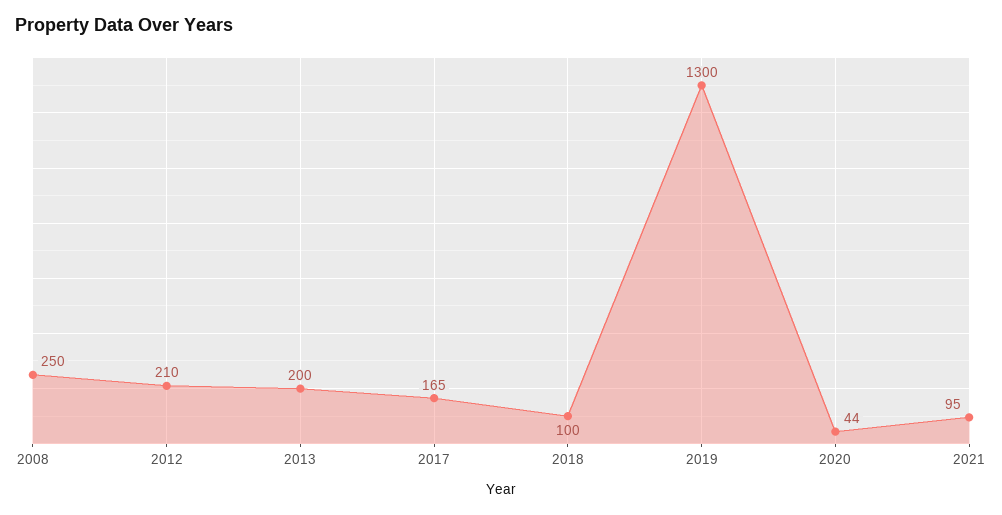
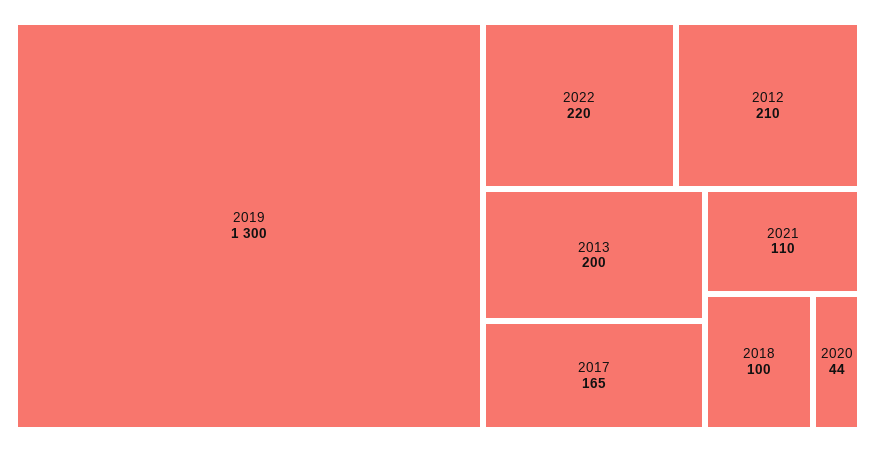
2008: 250 -> none
2021: 95 -> 110
2022: none -> 220

